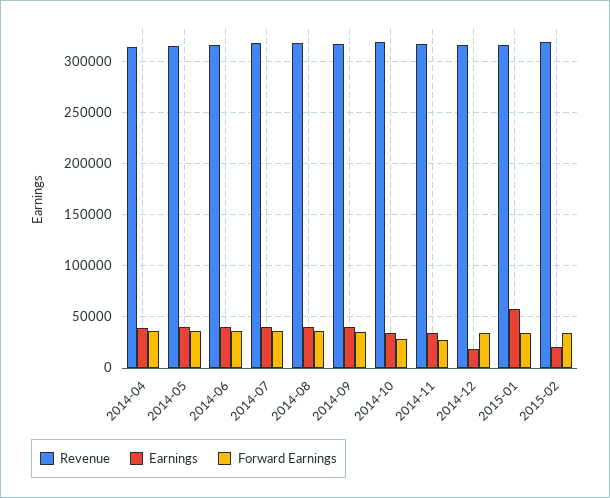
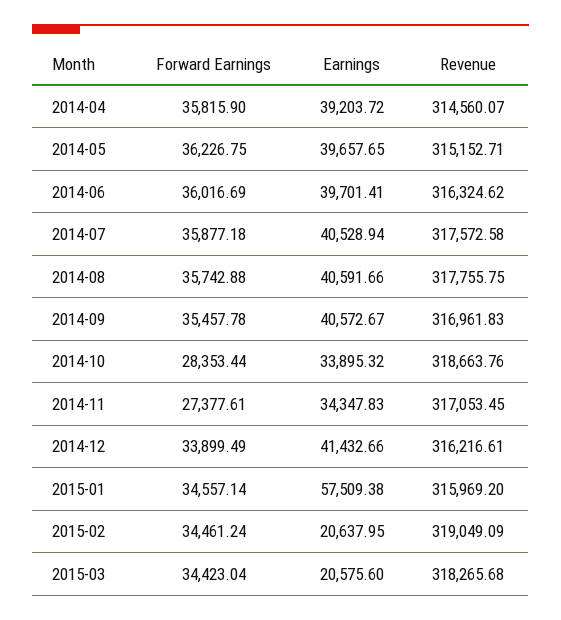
Earnings, 2014-12: 20000 -> 41432.66
Forward Earnings, 2015-03: none -> 34423.04
Earnings, 2015-03: none -> 20575.6
Revenue, 2015-03: none -> 318265.68

